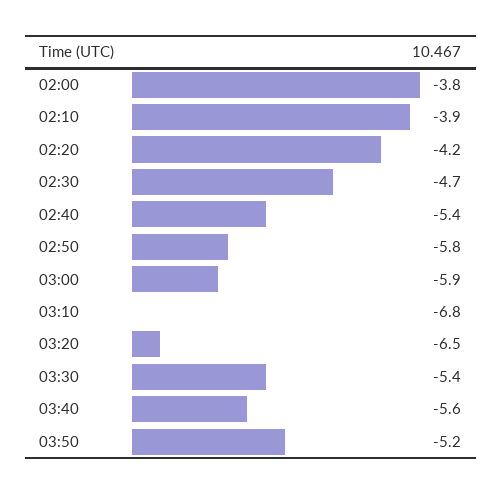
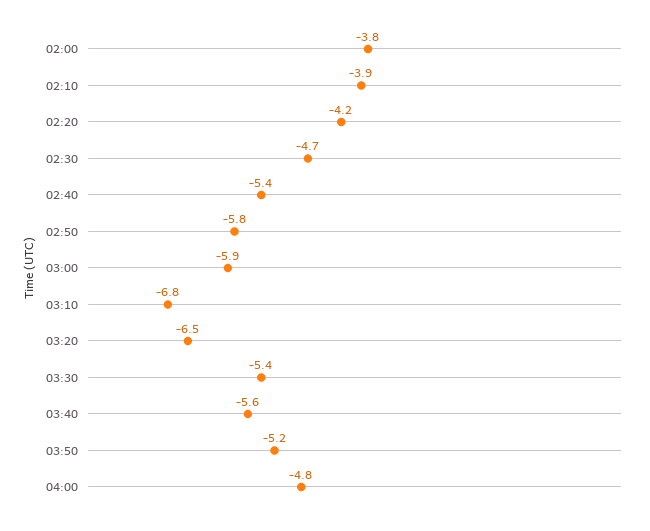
04:00: none -> -4.8

